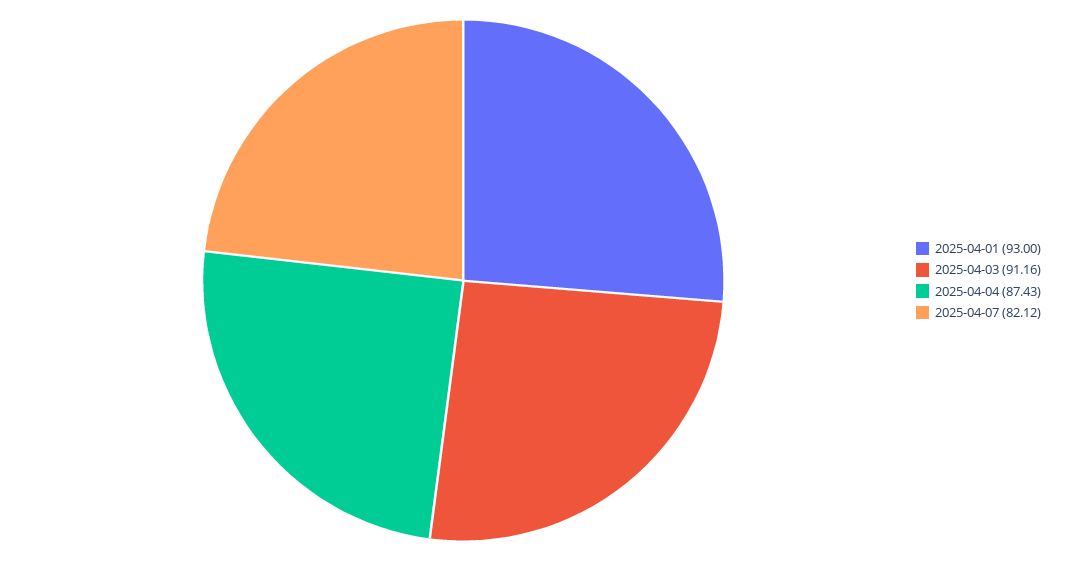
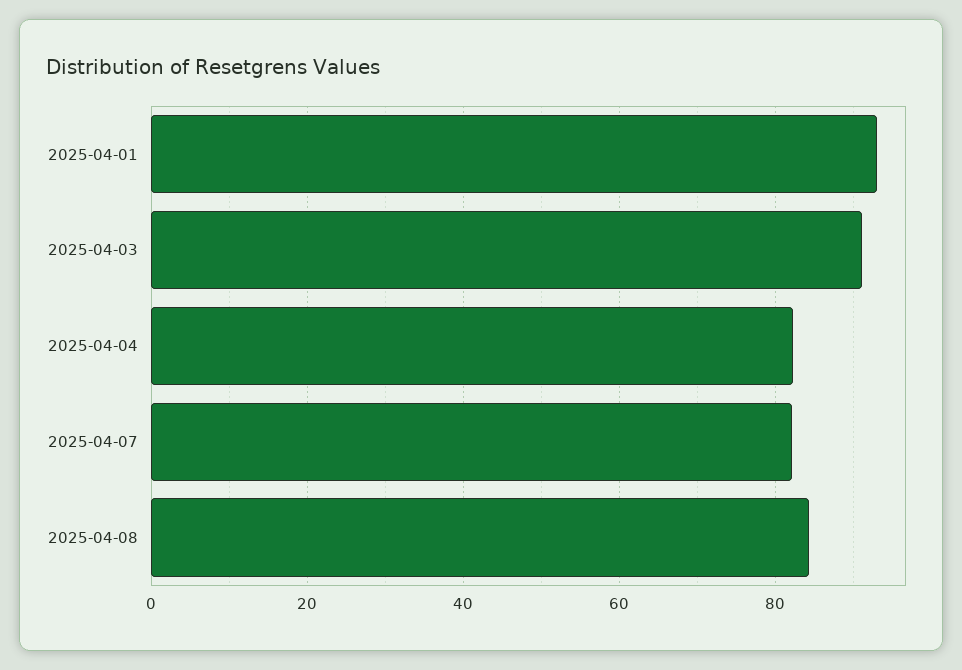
2025-04-04: 87.43 -> 82
2025-04-08: none -> 84

